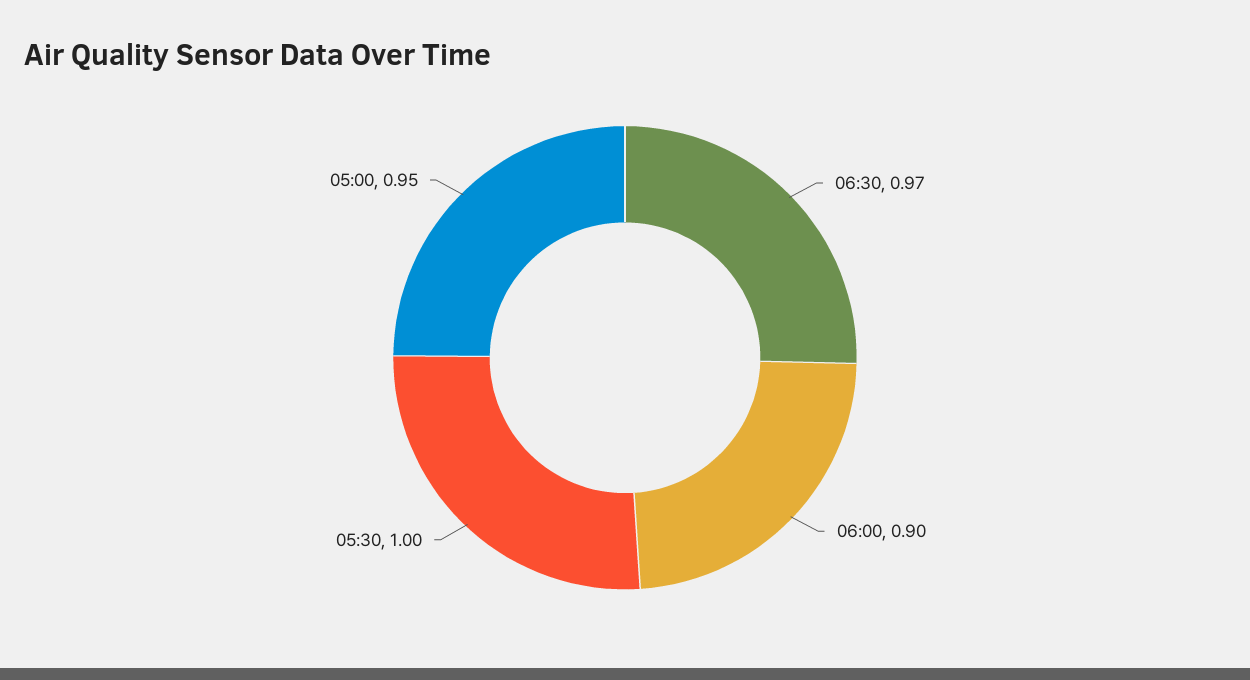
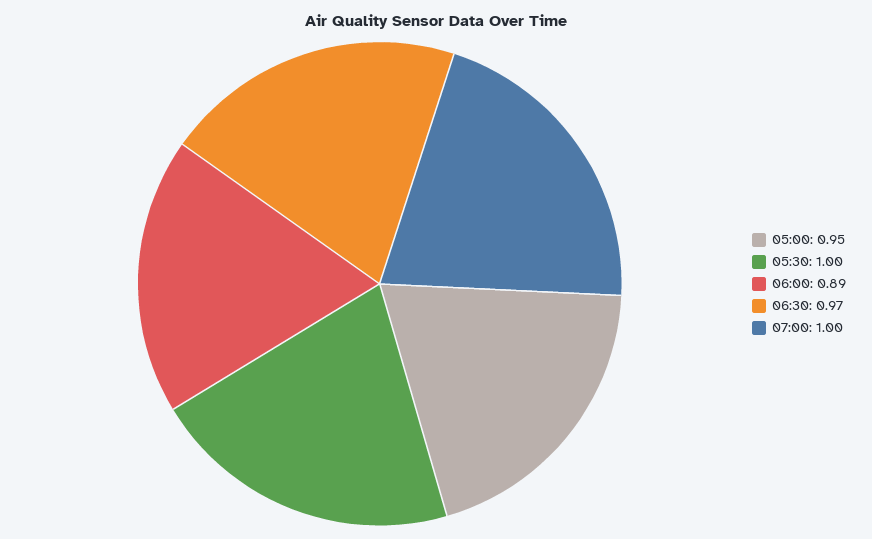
06:00: 0.9 -> 0.89
07:00: none -> 1

